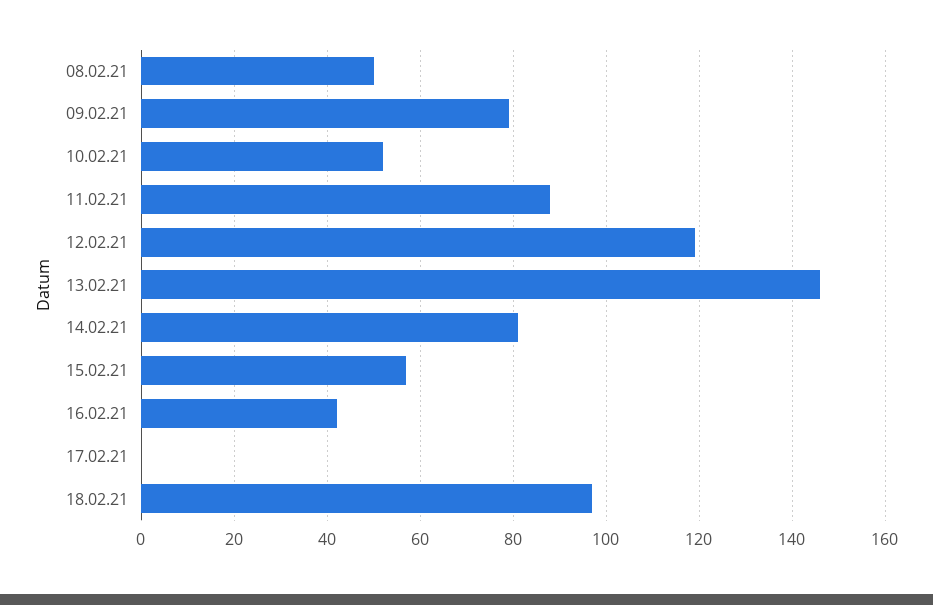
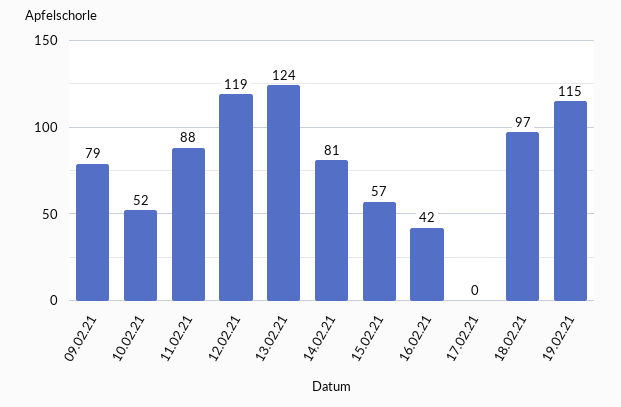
08.02.21: 50 -> none
13.02.21: 145 -> 124
19.02.21: none -> 115

